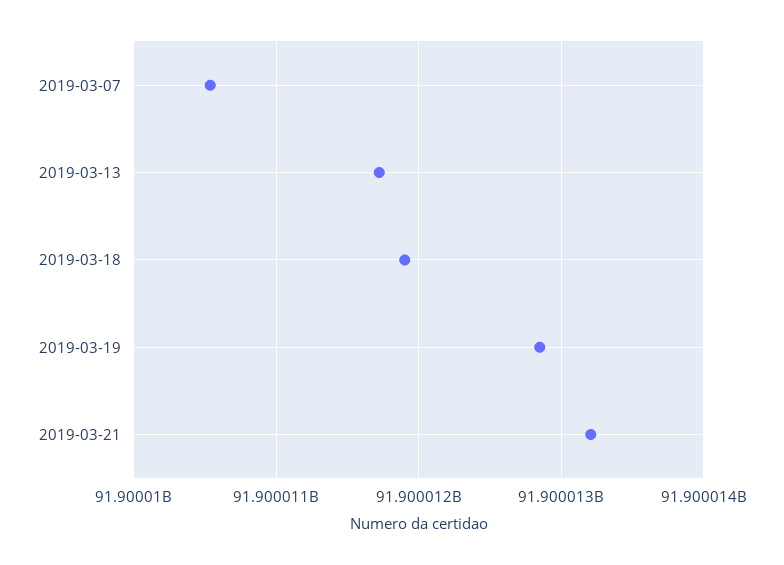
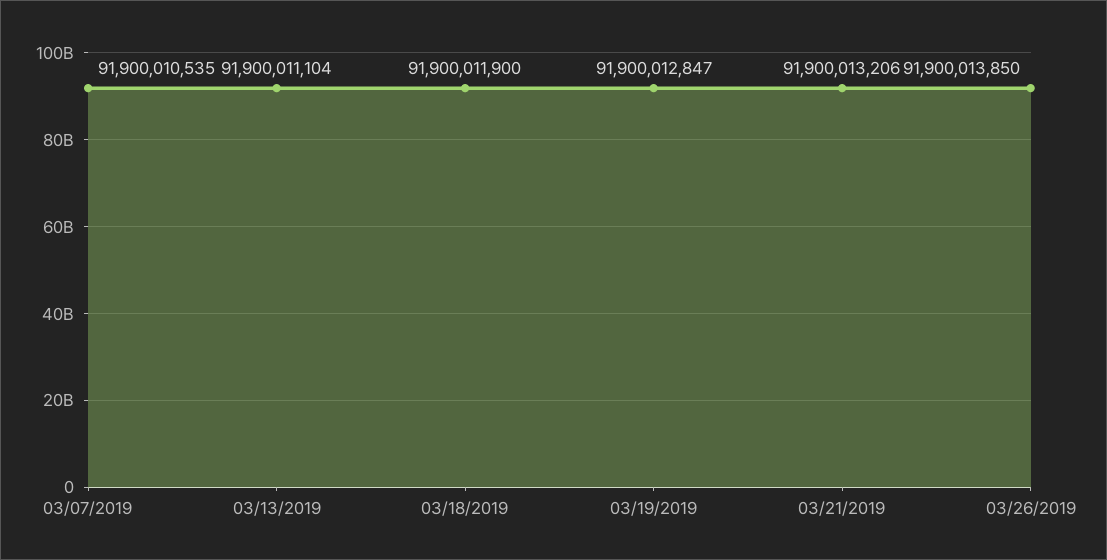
2019-03-13: 91900011700 -> 91900011104
03/26/2019: none -> 91900013850

